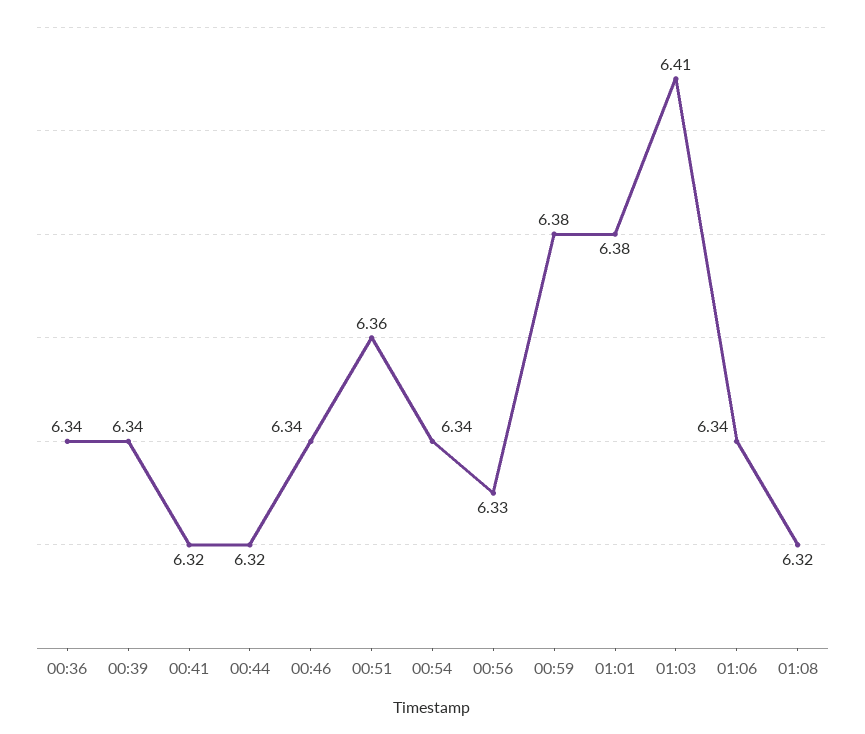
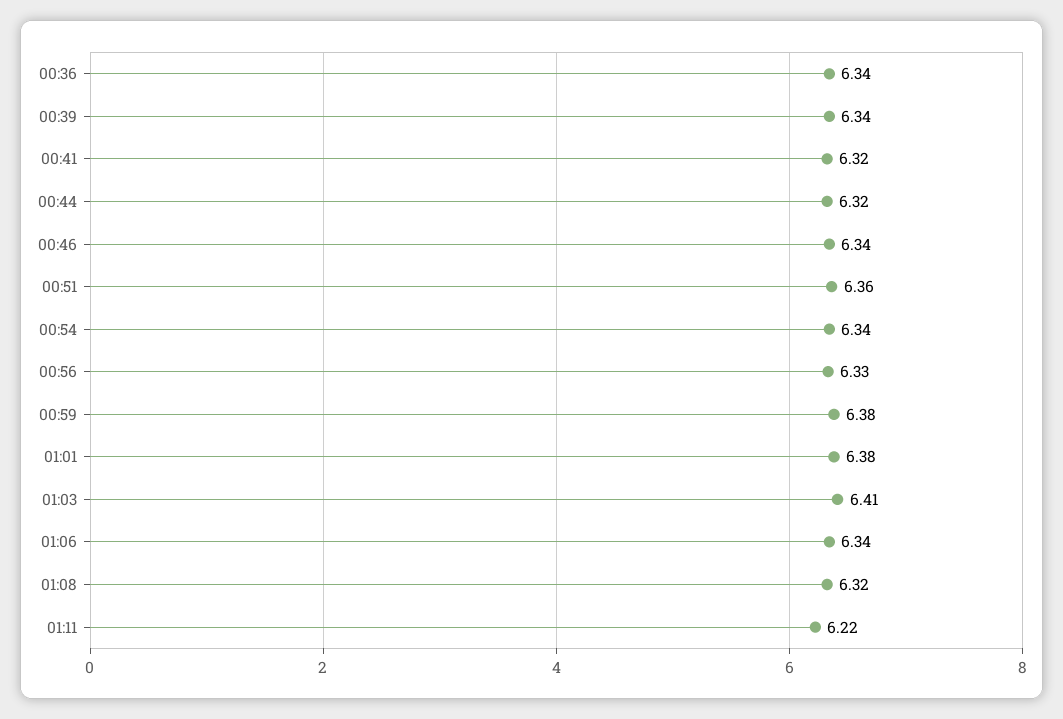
01:11: none -> 6.22

